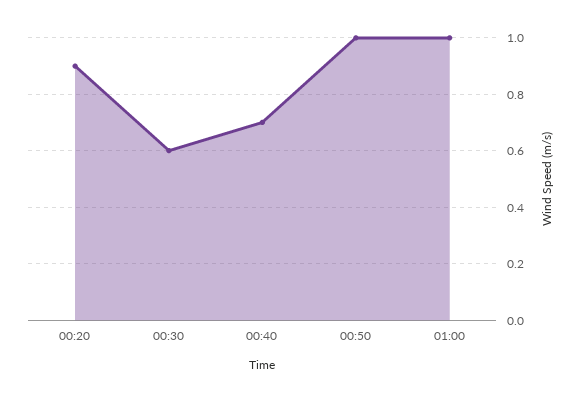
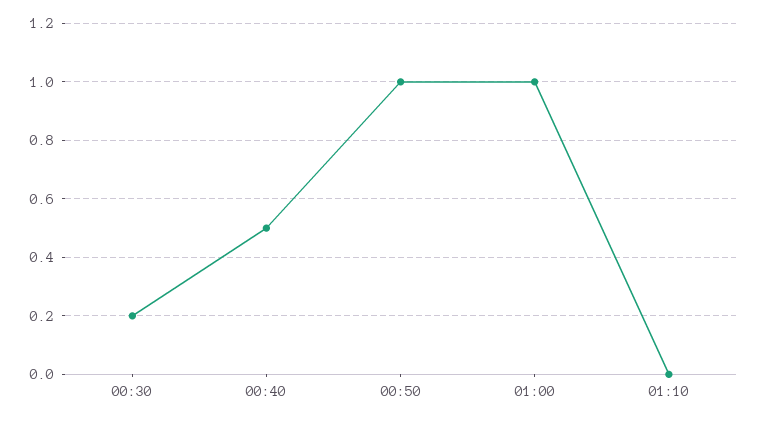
00:20: 0.9 -> none
00:30: 0.6 -> 0.2
00:40: 0.7 -> 0.5
01:10: none -> 0

